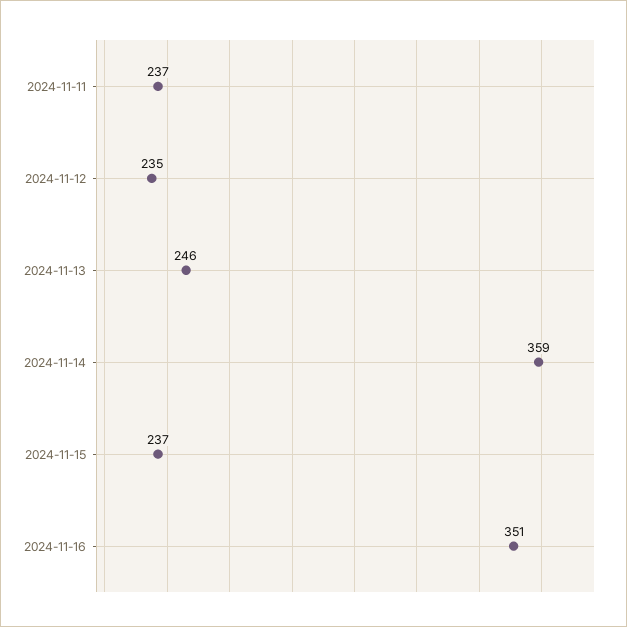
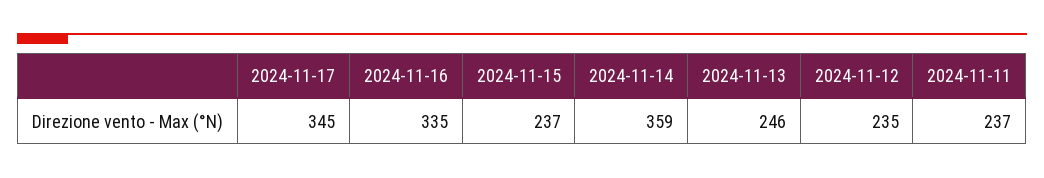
2024-11-16: 351 -> 335
2024-11-17: none -> 345

